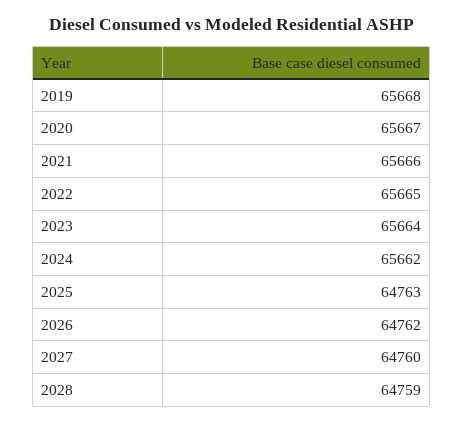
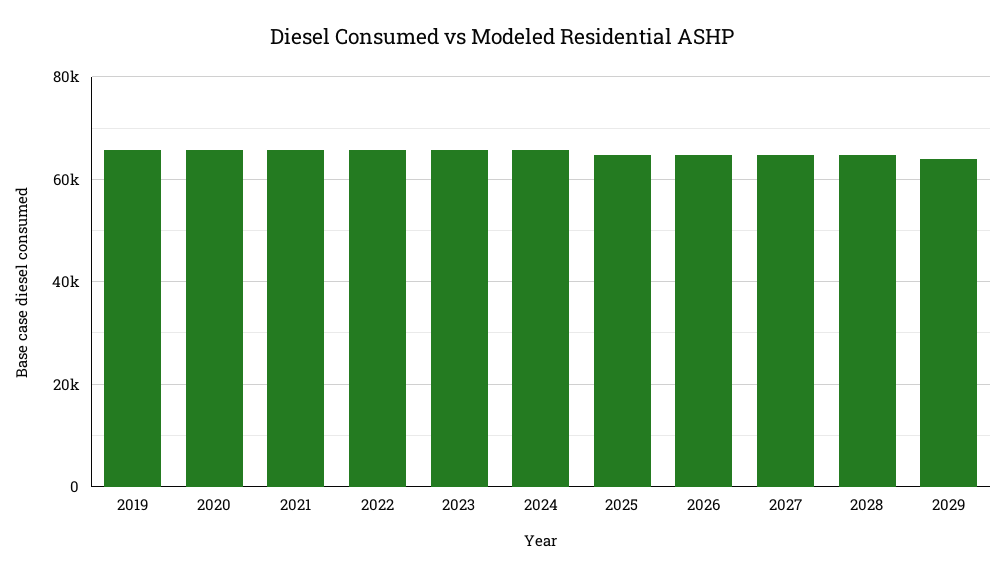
2029: none -> 64000

